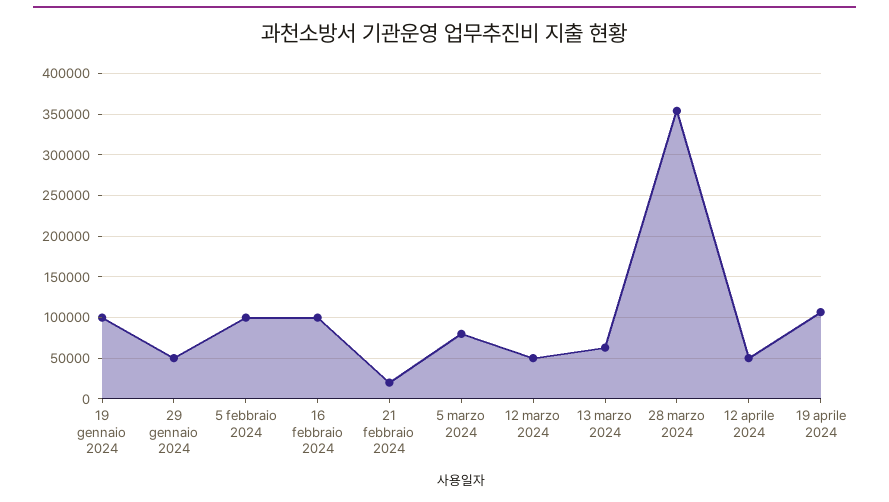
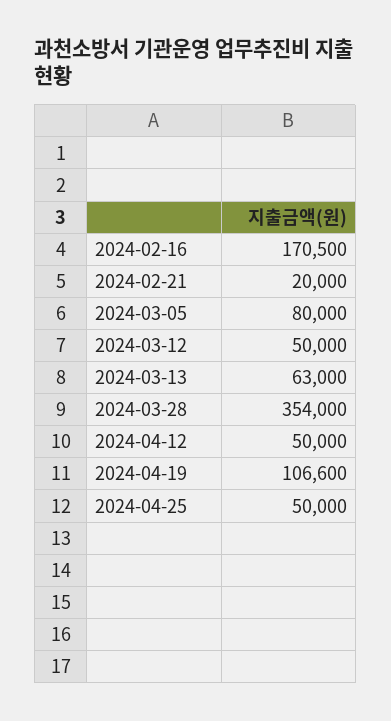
19 gennaio 2024: 100000 -> none
29 gennaio 2024: 50000 -> none
5 febbraio 2024: 100000 -> none
16 febbraio 2024: 100000 -> 170500
2024-04-25: none -> 50000

